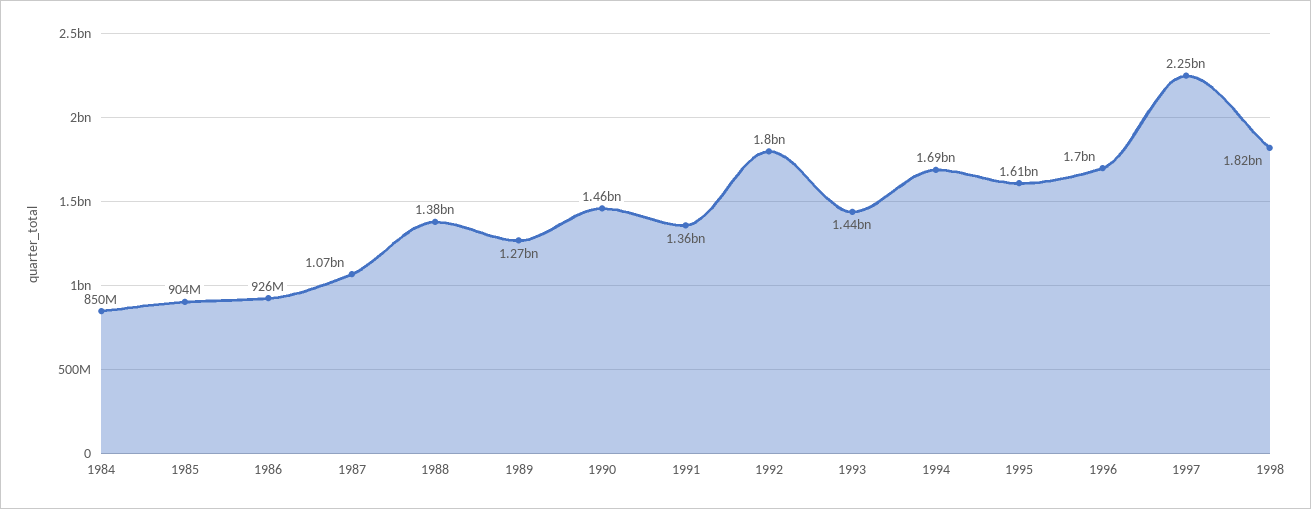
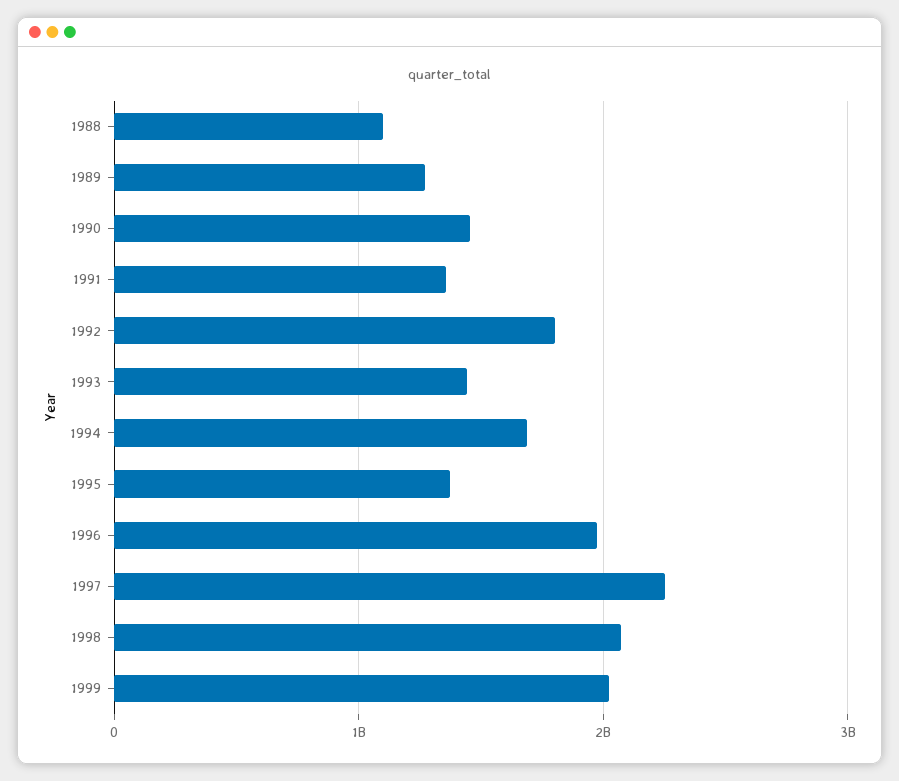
1984: 850000000 -> none
1985: 904000000 -> none
1986: 926000000 -> none
1987: 1070000000 -> none
1988: 1380000000 -> 1100000000
1995: 1610000000 -> 1400000000
1996: 1700000000 -> 2000000000
1998: 1820000000 -> 2100000000
1999: none -> 2000000000

